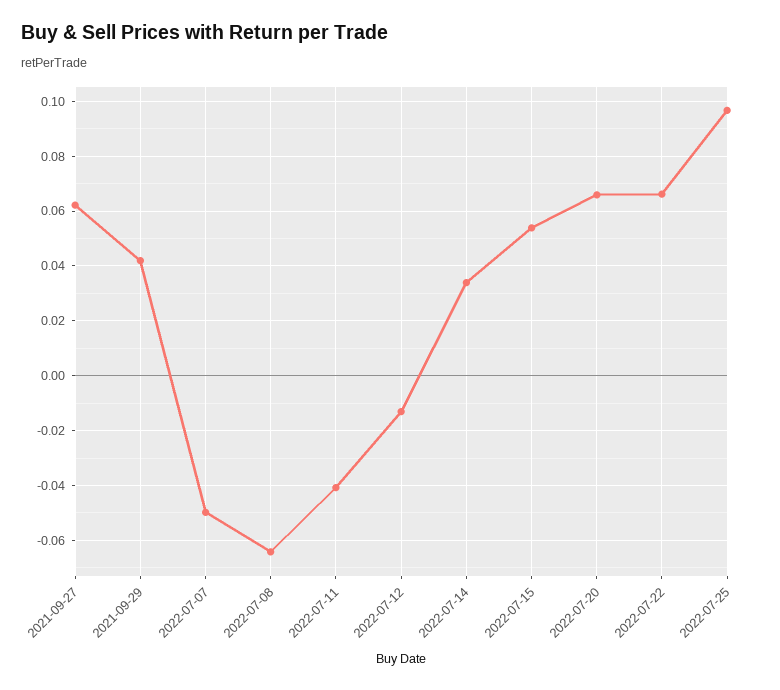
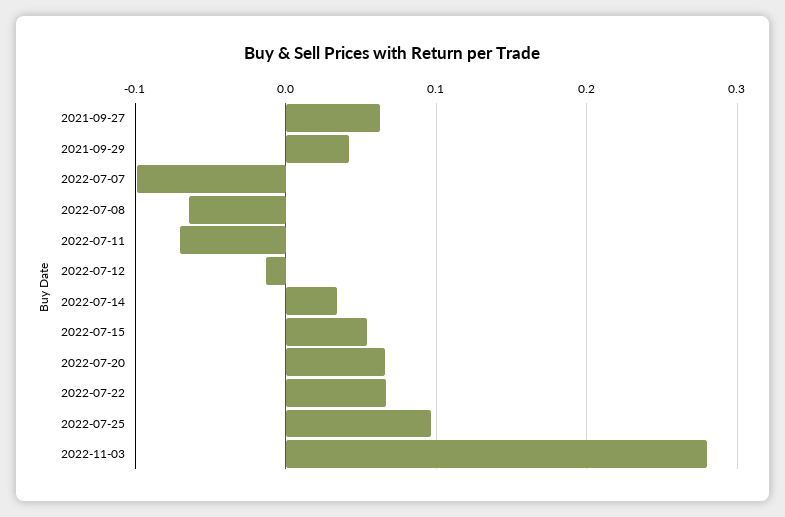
2022-07-07: -0.05 -> -0.1
2022-07-11: -0.04 -> -0.07
2022-11-03: none -> 0.28

